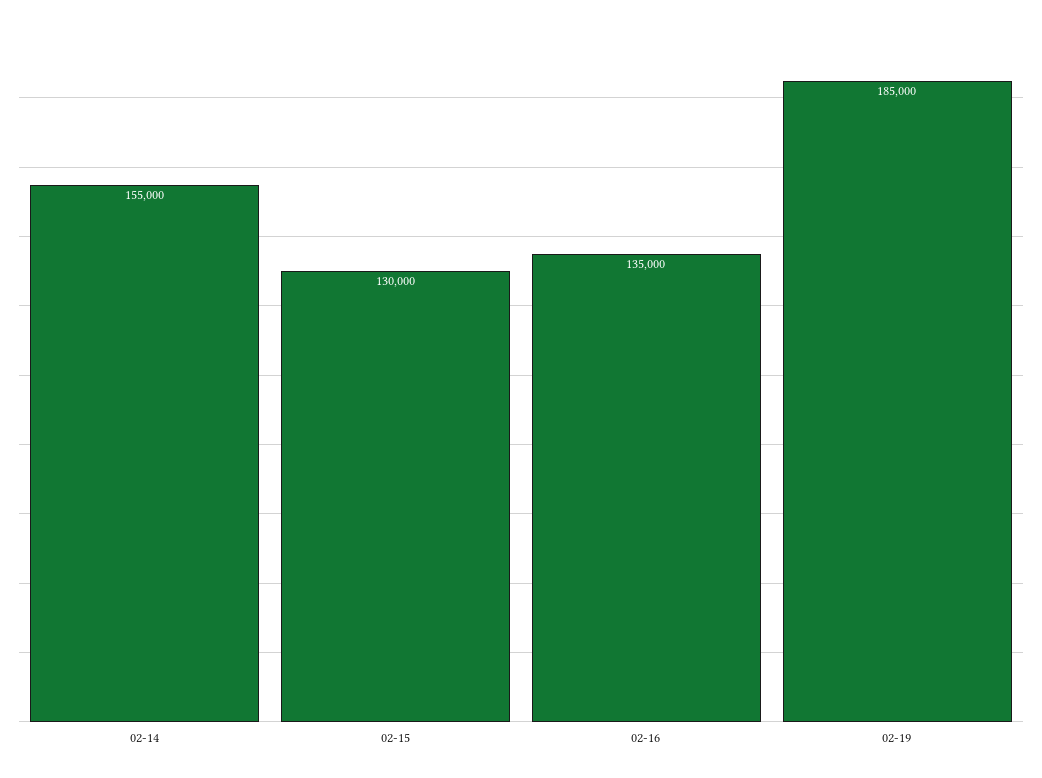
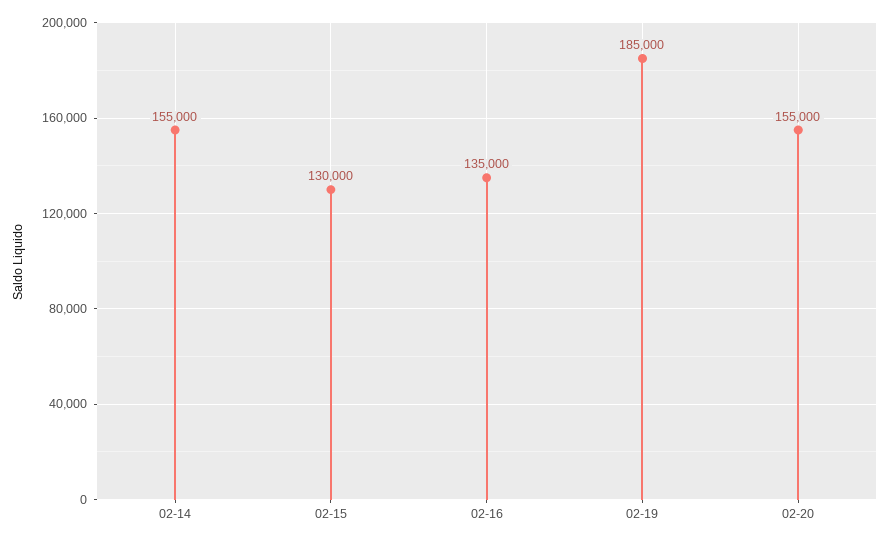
02-20: none -> 155000

